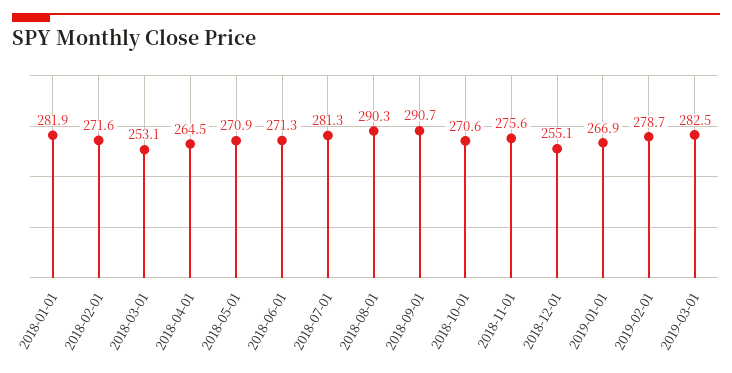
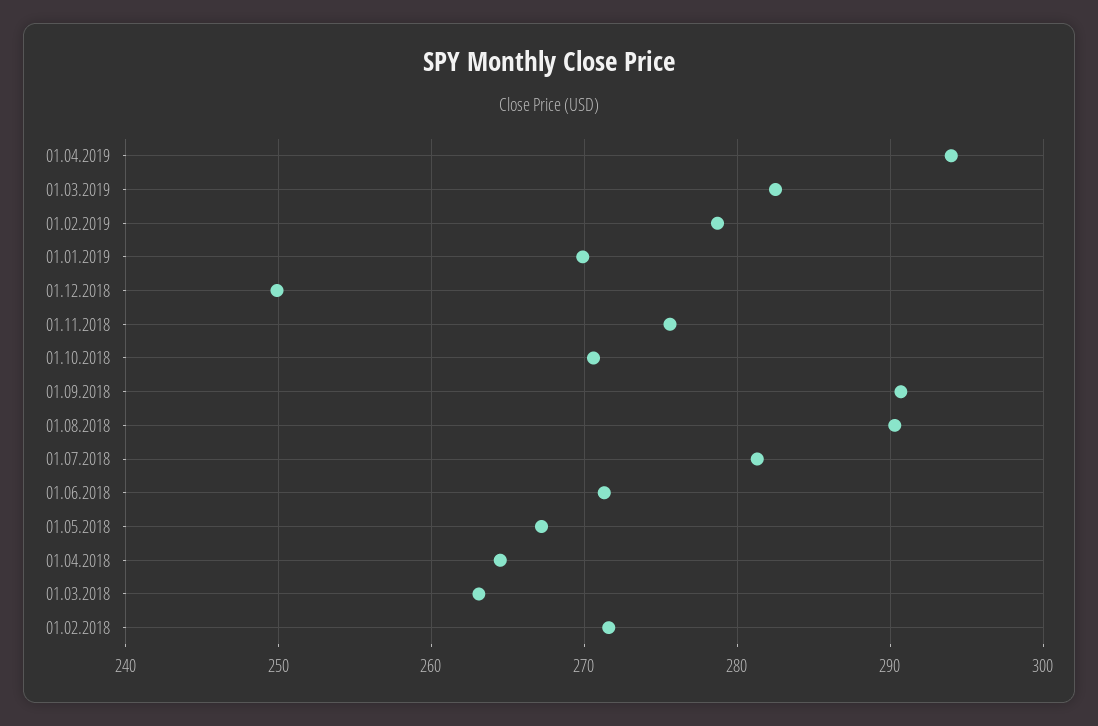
2018-01-01: 281.9 -> none
2018-03-01: 253.1 -> 263
2018-05-01: 270.9 -> 267
2018-12-01: 255.1 -> 250
2019-01-01: 266.9 -> 270
01.04.2019: none -> 294

